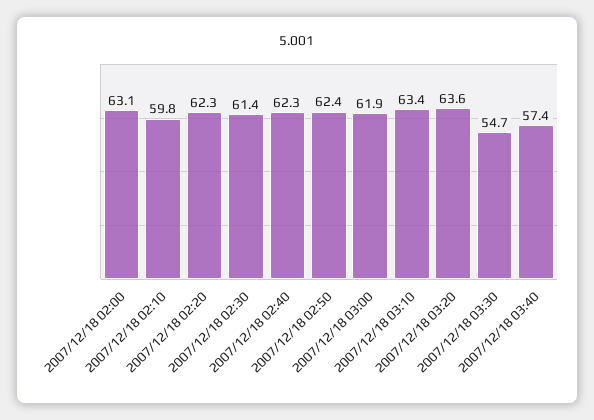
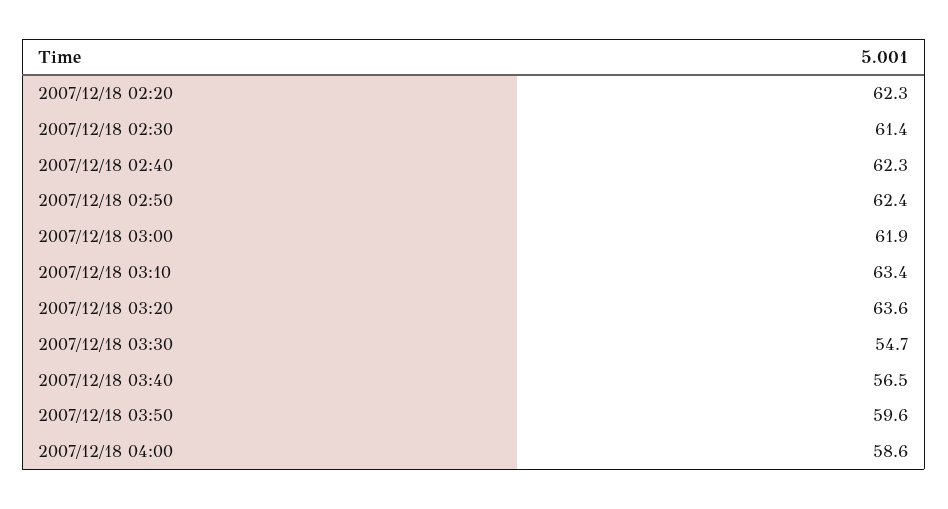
2007/12/18 02:00: 63.1 -> none
2007/12/18 02:10: 59.8 -> none
2007/12/18 03:40: 57.4 -> 56.5
2007/12/18 03:50: none -> 59.6
2007/12/18 04:00: none -> 58.6

